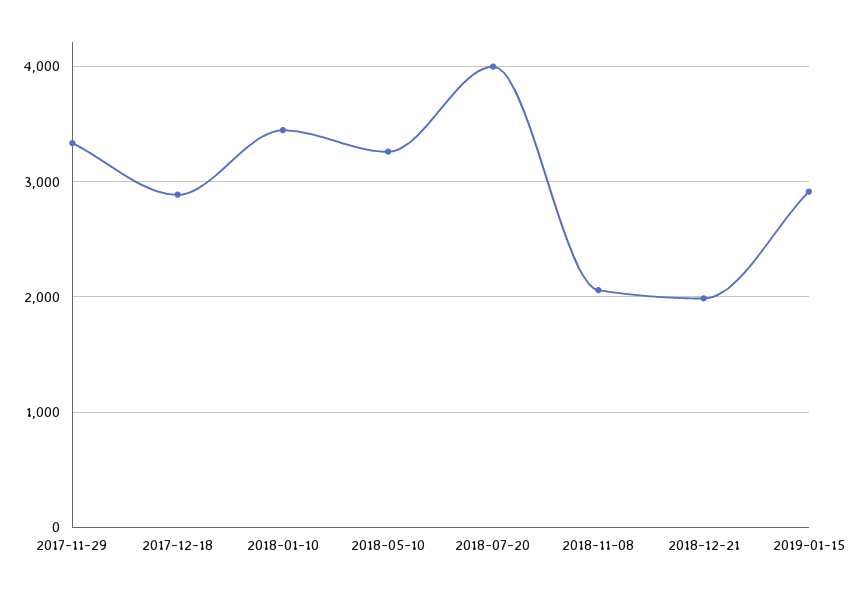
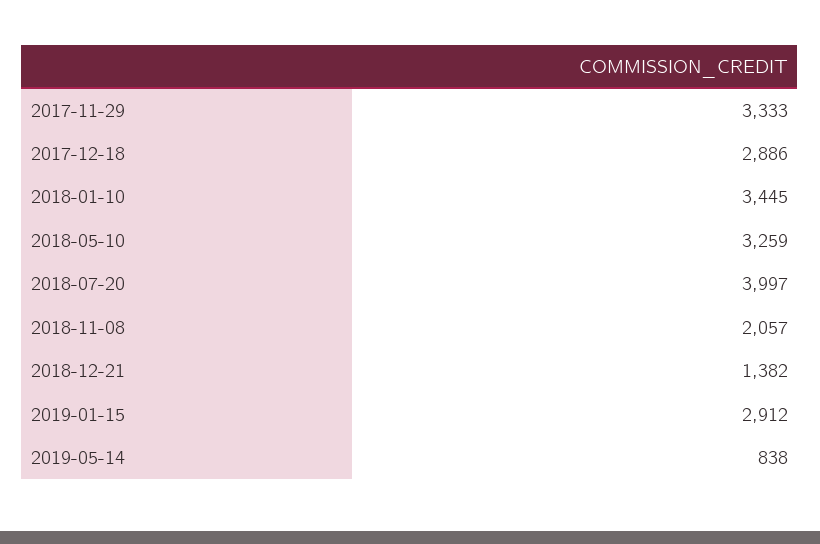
2018-12-21: 2000 -> 1382
2019-05-14: none -> 838

